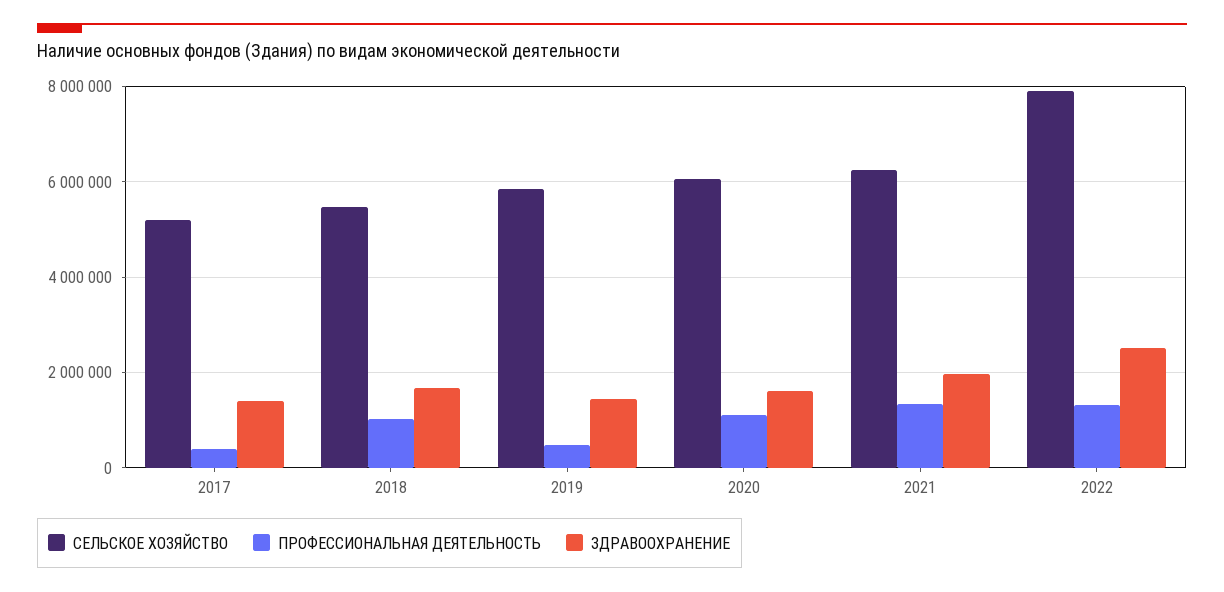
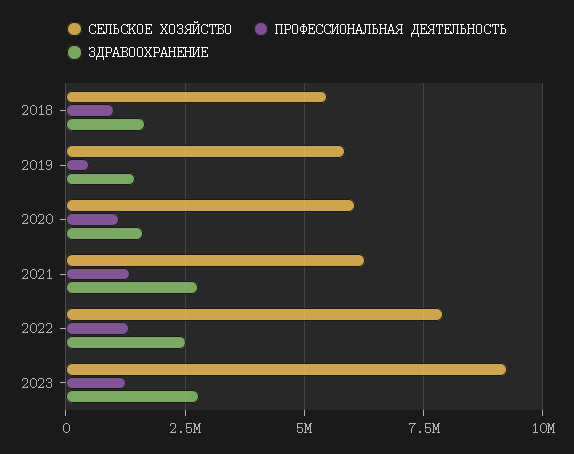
СЕЛЬСКОЕ ХОЗЯЙСТВО, 2017: 5200000 -> none
ПРОФЕССИОНАЛЬНАЯ ДЕЯТЕЛЬНОСТЬ, 2017: 400000 -> none
ЗДРАВООХРАНЕНИЕ, 2017: 1400000 -> none
ЗДРАВООХРАНЕНИЕ, 2021: 2000000 -> 2750000
СЕЛЬСКОЕ ХОЗЯЙСТВО, 2023: none -> 9250000
ПРОФЕССИОНАЛЬНАЯ ДЕЯТЕЛЬНОСТЬ, 2023: none -> 1250000
ЗДРАВООХРАНЕНИЕ, 2023: none -> 2750000

